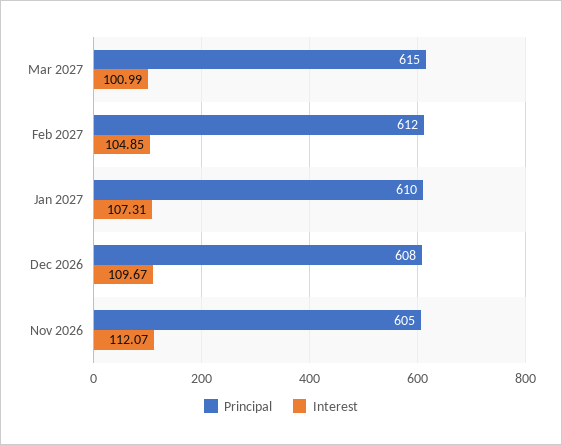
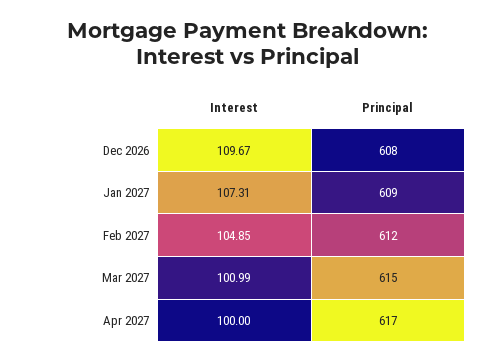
Principal, Jan 2027: 610 -> 609
Principal, Nov 2026: 605 -> none
Interest, Nov 2026: 112.07 -> none
Interest, Apr 2027: none -> 100
Principal, Apr 2027: none -> 617

